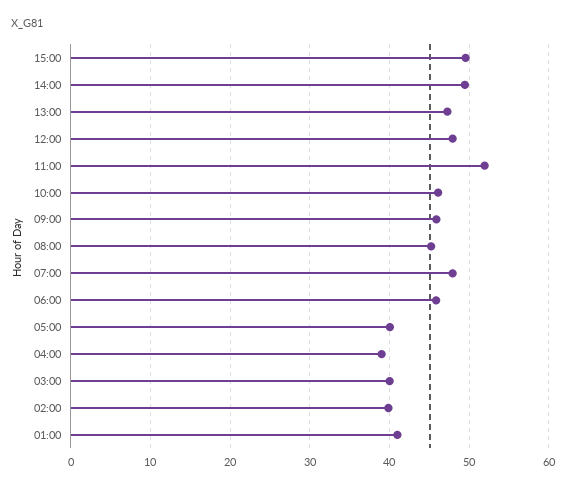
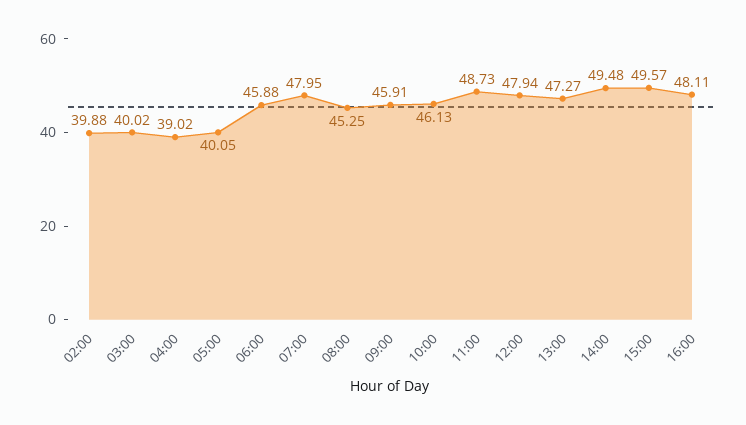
11:00: 52 -> 48.73
01:00: 41 -> none
16:00: none -> 48.11

